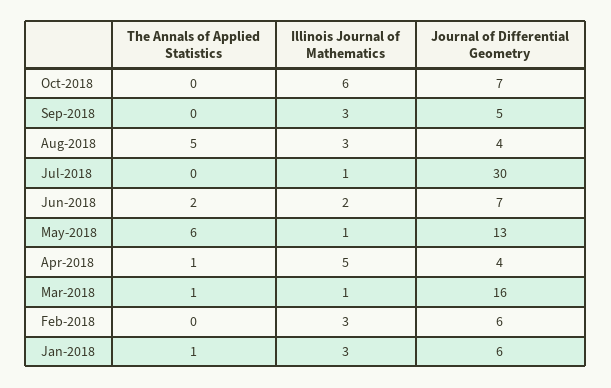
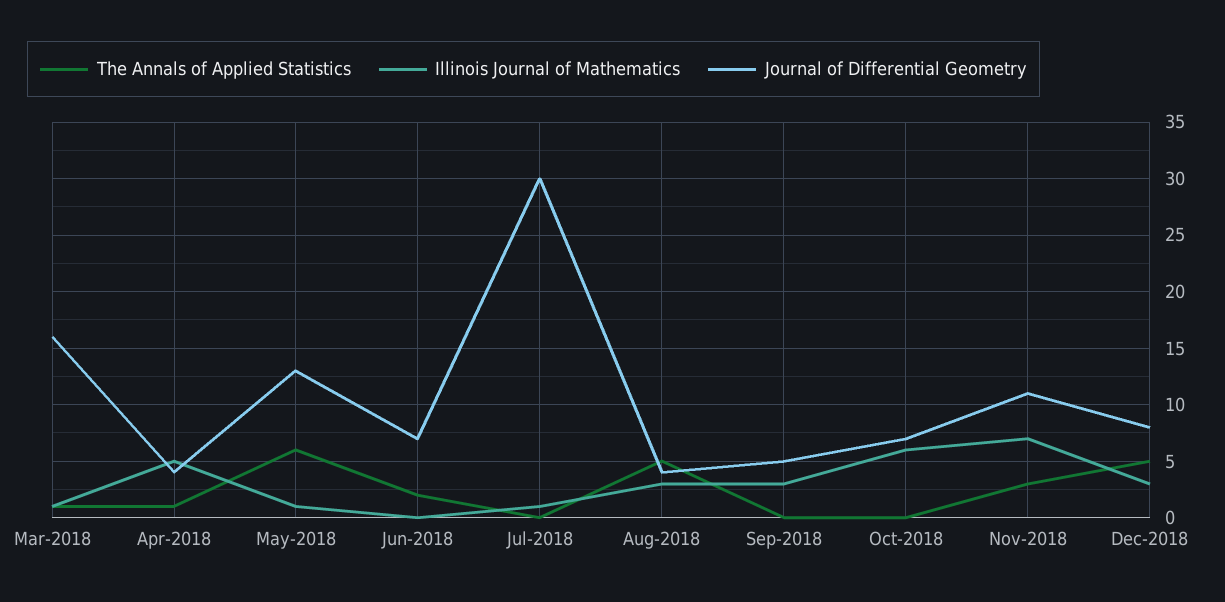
Illinois Journal of Mathematics, Jun-2018: 2 -> 0
The Annals of Applied Statistics, Feb-2018: 0 -> none
Illinois Journal of Mathematics, Feb-2018: 3 -> none
Journal of Differential Geometry, Feb-2018: 6 -> none
The Annals of Applied Statistics, Jan-2018: 1 -> none
Illinois Journal of Mathematics, Jan-2018: 3 -> none
Journal of Differential Geometry, Jan-2018: 6 -> none
The Annals of Applied Statistics, Nov-2018: none -> 3
Illinois Journal of Mathematics, Nov-2018: none -> 7
Journal of Differential Geometry, Nov-2018: none -> 11
The Annals of Applied Statistics, Dec-2018: none -> 5
Illinois Journal of Mathematics, Dec-2018: none -> 3
Journal of Differential Geometry, Dec-2018: none -> 8

